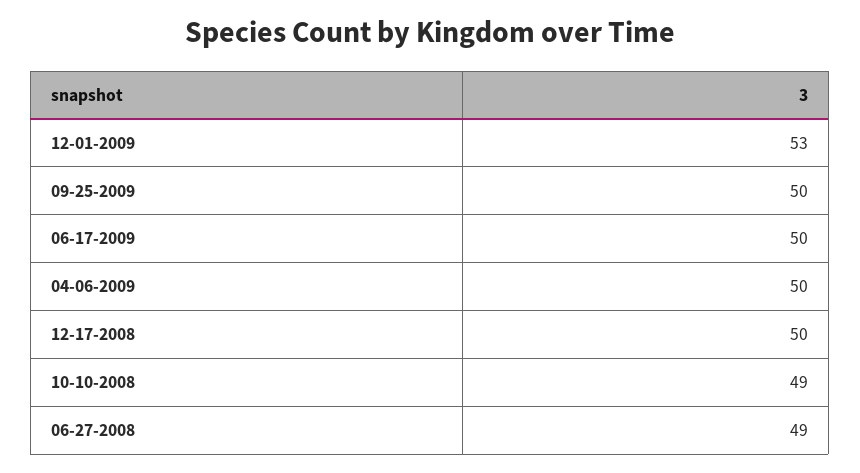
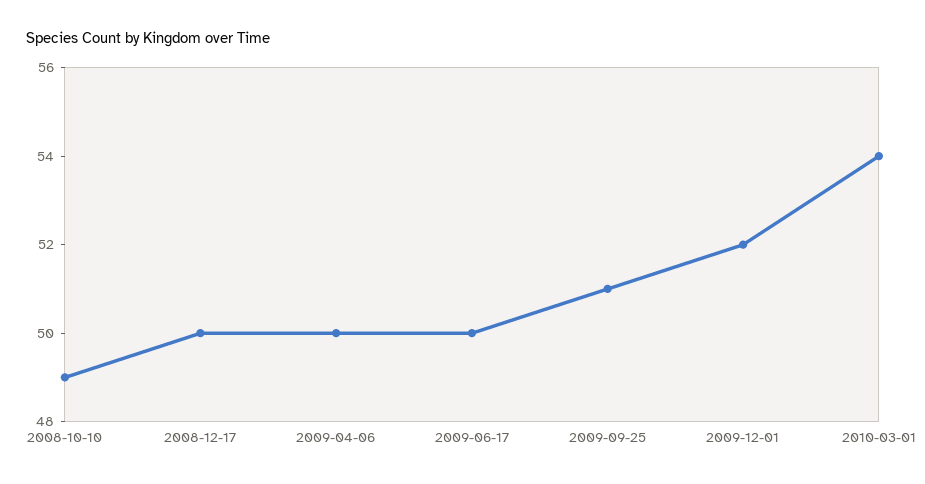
12-01-2009: 53 -> 52
09-25-2009: 50 -> 51
06-27-2008: 49 -> none
2010-03-01: none -> 54

